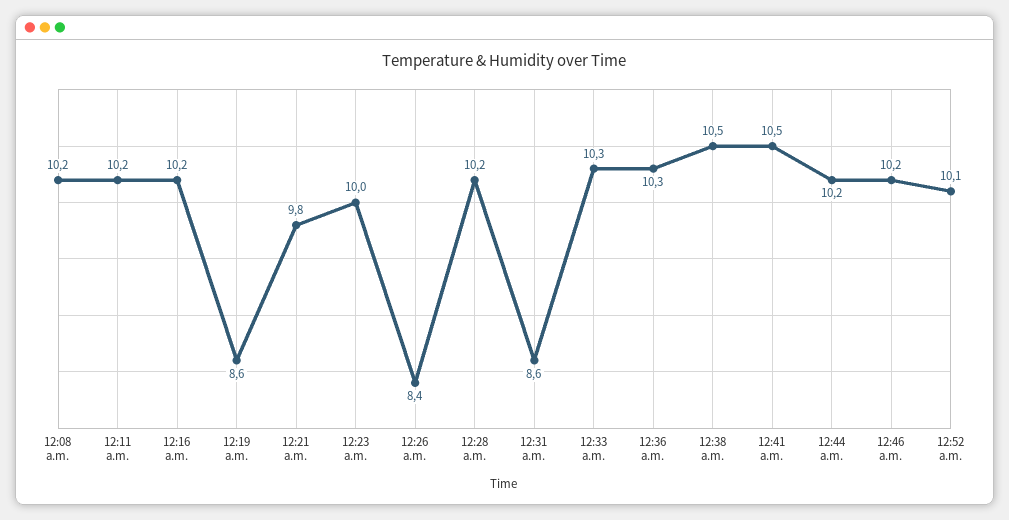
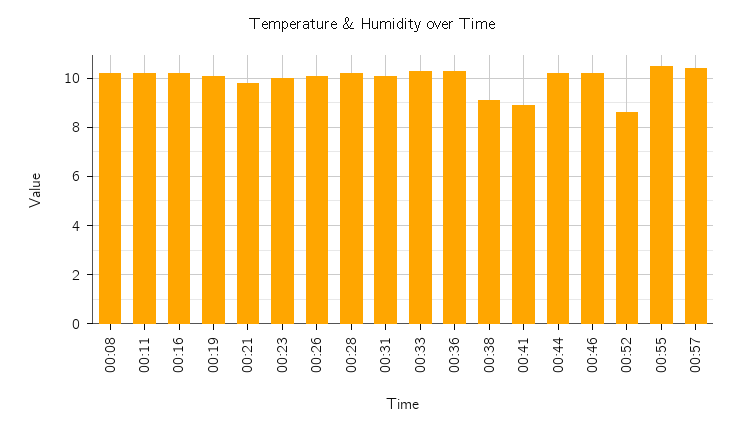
12:19 a.m.: 8.6 -> 10
12:26 a.m.: 8.4 -> 10
12:31 a.m.: 8.6 -> 10
12:38 a.m.: 10.5 -> 9
12:41 a.m.: 10.5 -> 9
12:52 a.m.: 10.1 -> 8.5
00:55: none -> 10.5
00:57: none -> 10.5

